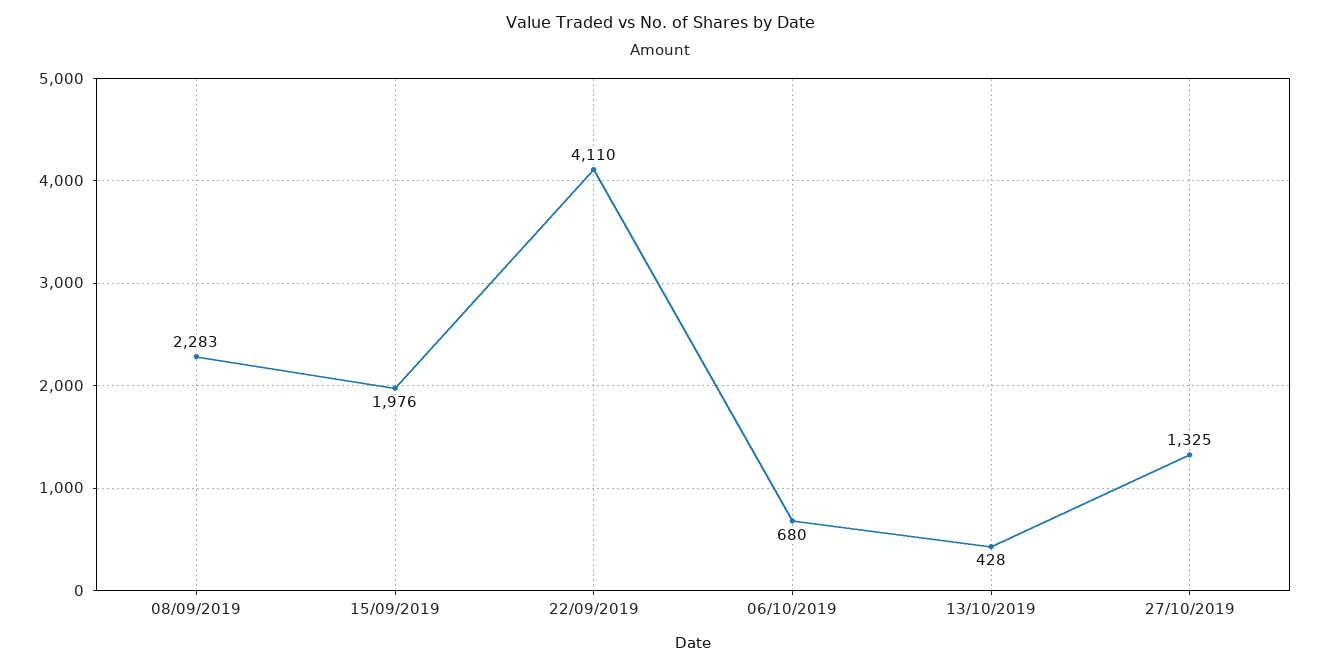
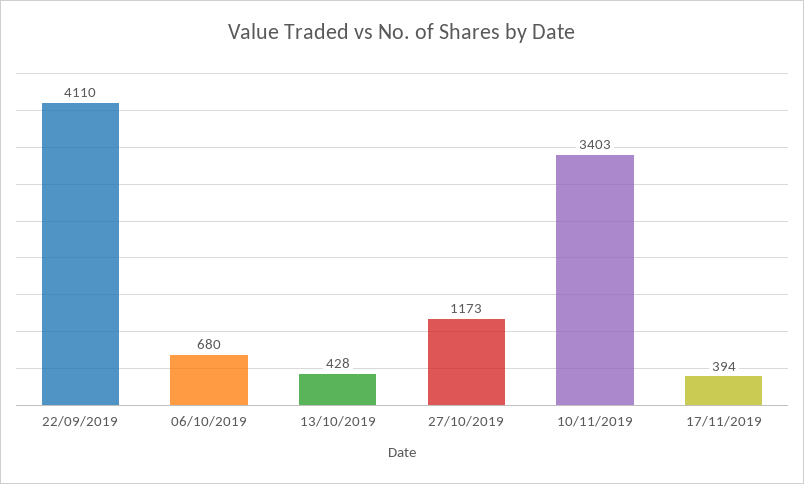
08/09/2019: 2283 -> none
15/09/2019: 1976 -> none
27/10/2019: 1325 -> 1173
10/11/2019: none -> 3403
17/11/2019: none -> 394

